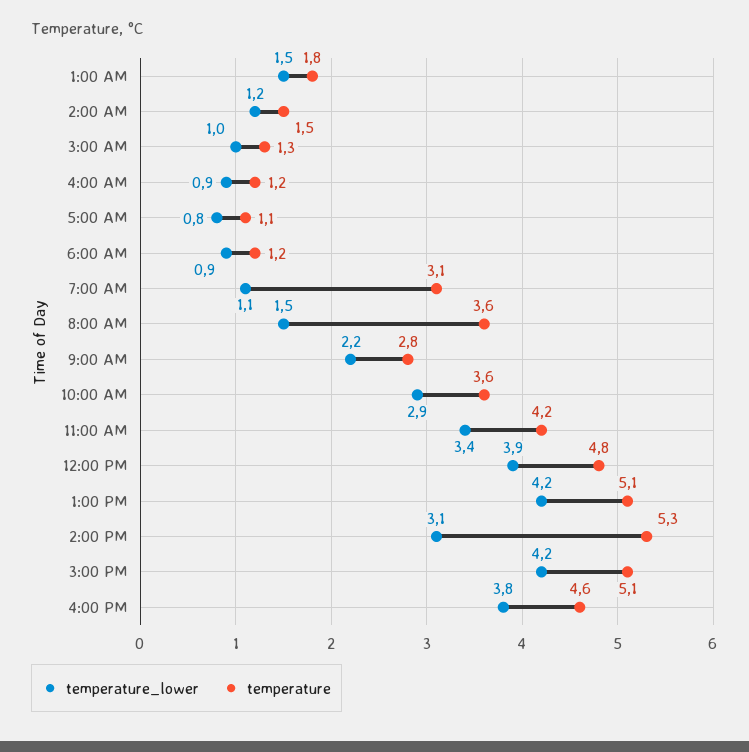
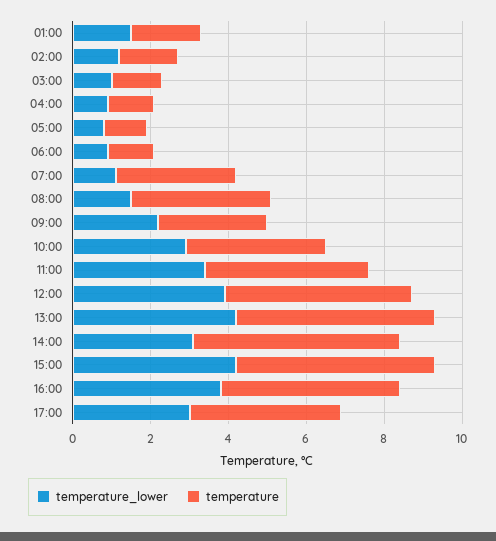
temperature_lower, 17:00: none -> 3
temperature, 17:00: none -> 4

